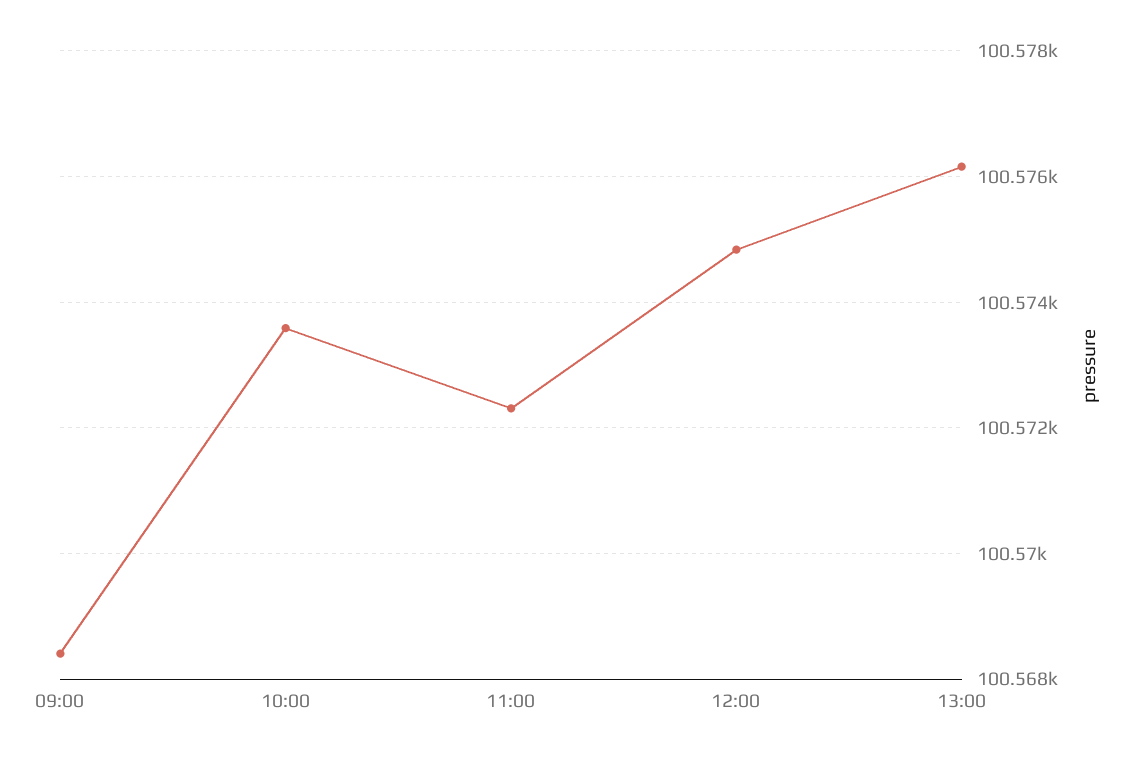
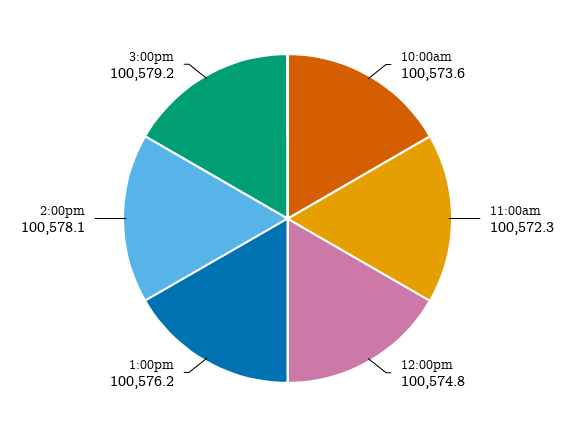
09:00: 100568.4 -> none
2:00pm: none -> 100578.1
3:00pm: none -> 100579.2

